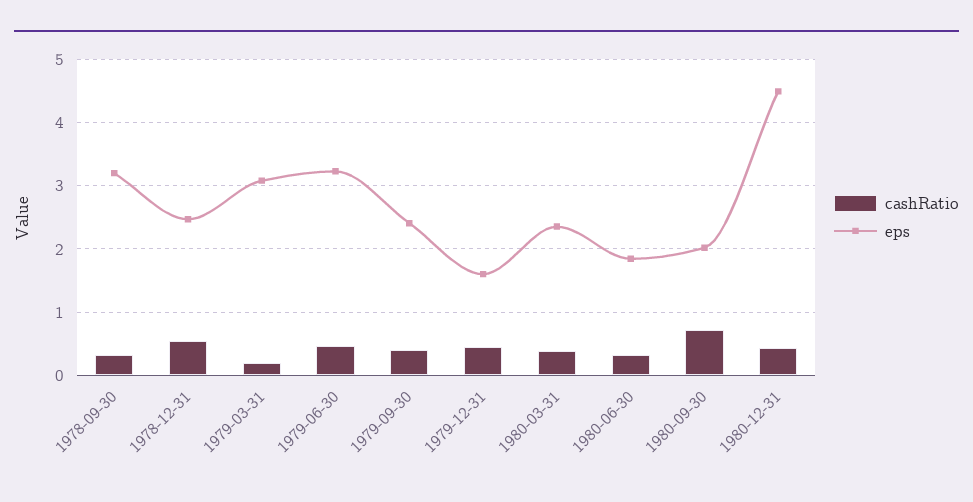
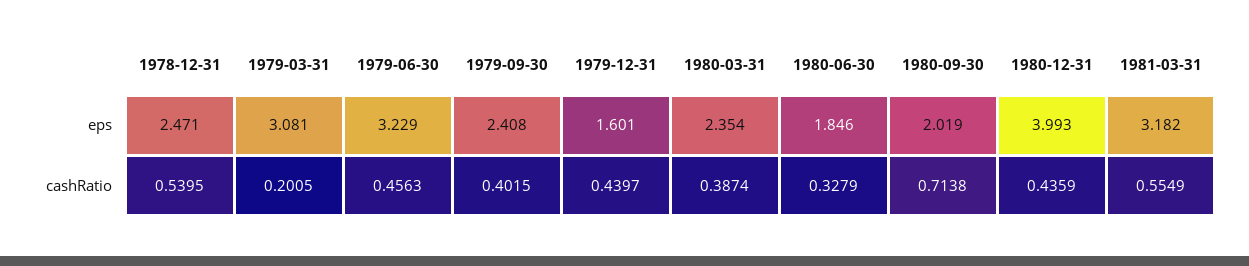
cashRatio, 1978-09-30: 0.3 -> none
eps, 1978-09-30: 3.2 -> none
eps, 1980-12-31: 4.5 -> 3.993
eps, 1981-03-31: none -> 3.182
cashRatio, 1981-03-31: none -> 0.5549

